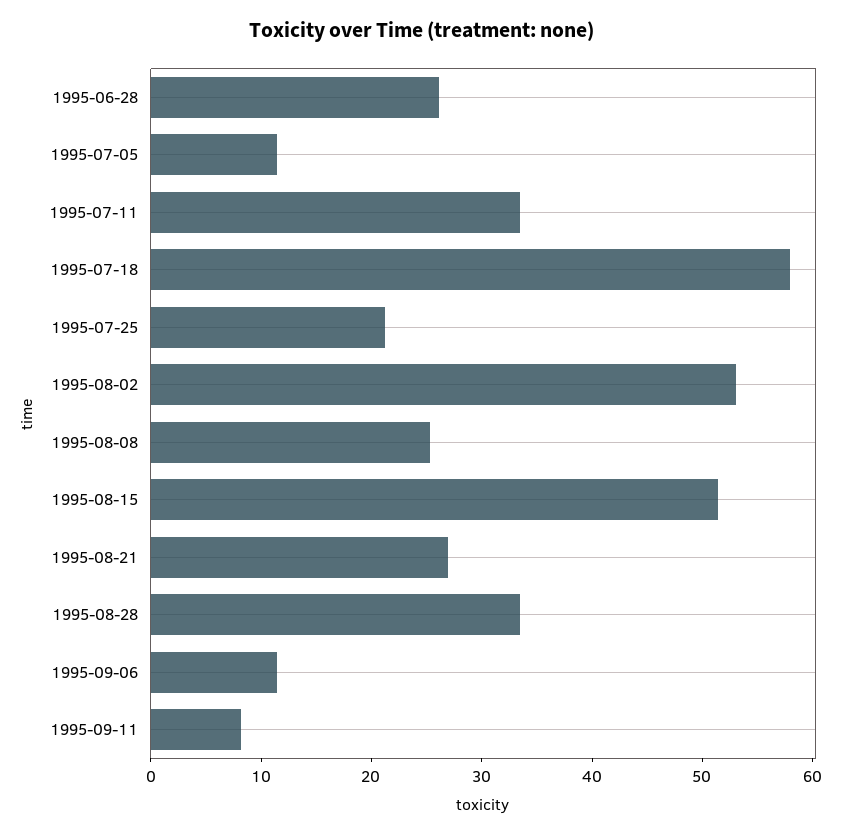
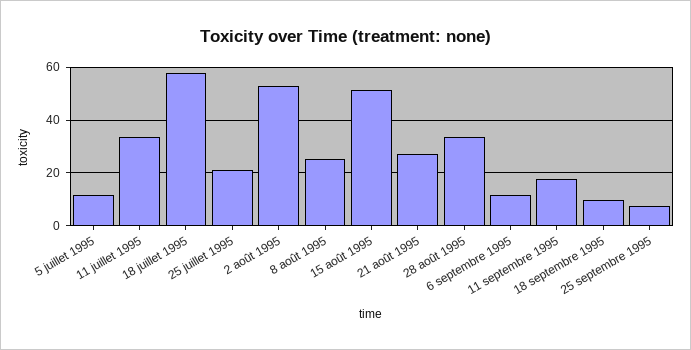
1995-06-28: 26 -> none
1995-09-11: 8 -> 17.5
18 septembre 1995: none -> 10
25 septembre 1995: none -> 7.5

